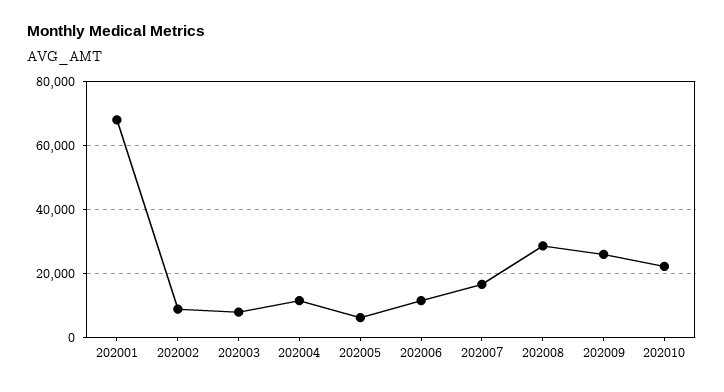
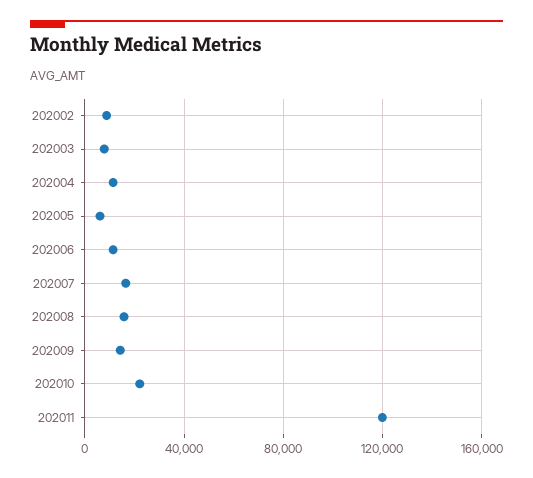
202001: 68000 -> none
202008: 28000 -> 15000
202009: 26000 -> 15000
202011: none -> 120000

